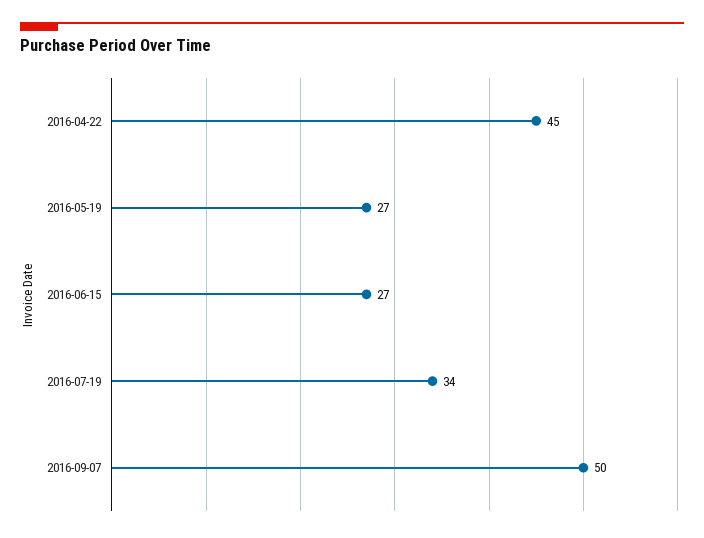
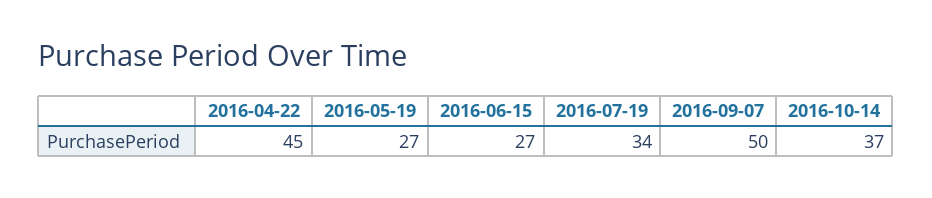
2016-10-14: none -> 37

